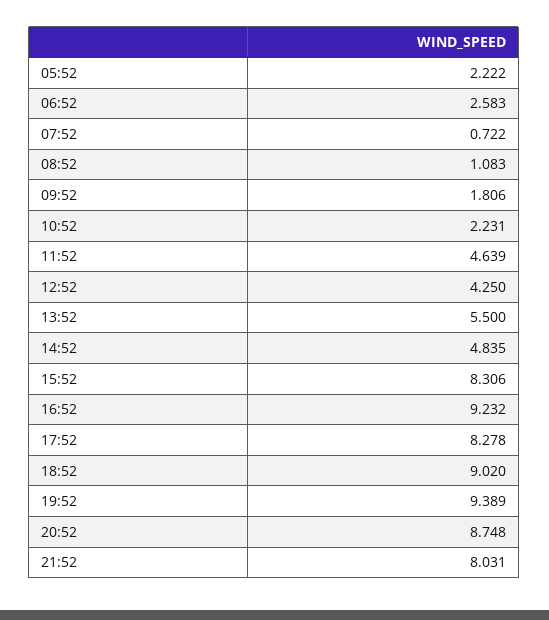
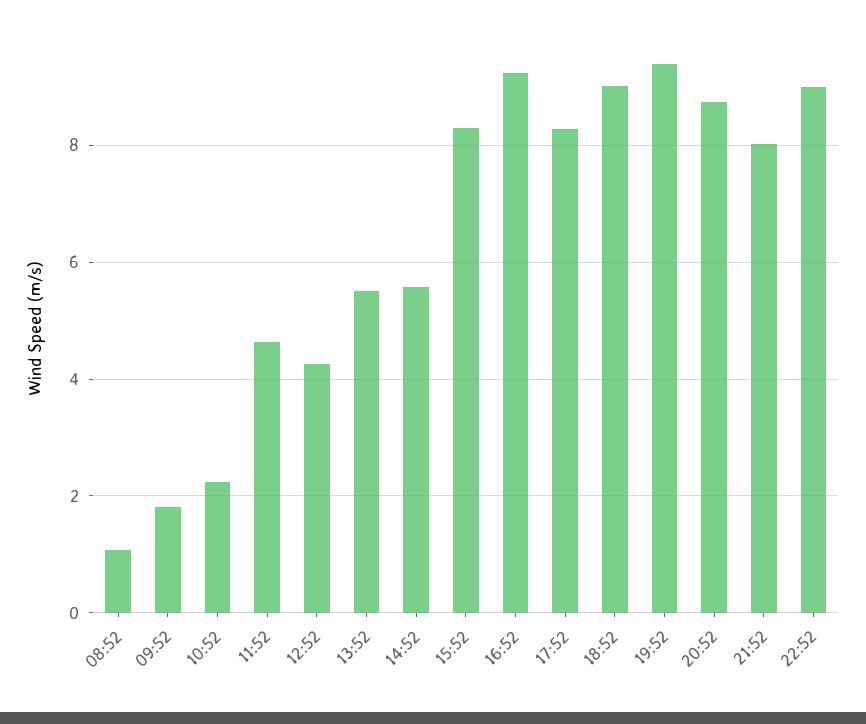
05:52: 2.222 -> none
06:52: 2.583 -> none
07:52: 0.722 -> none
14:52: 4.835 -> 5.6
22:52: none -> 9

